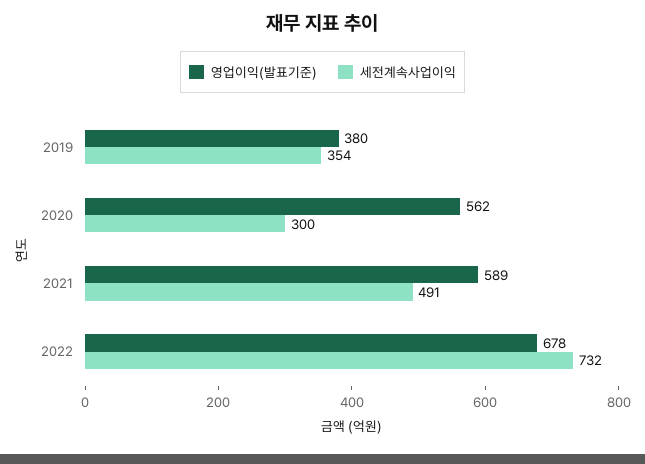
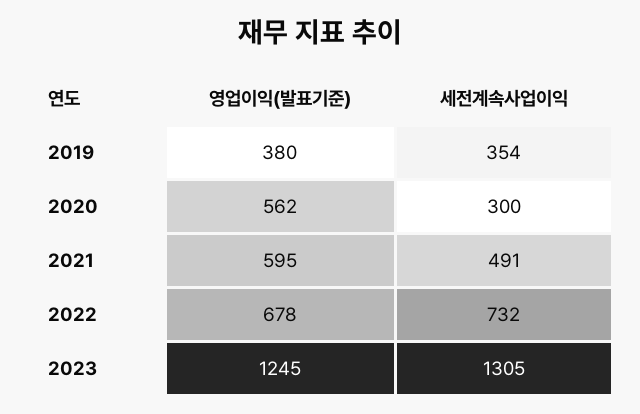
영업이익(발표기준), 2021: 589 -> 595
영업이익(발표기준), 2023: none -> 1245
세전계속사업이익, 2023: none -> 1305

